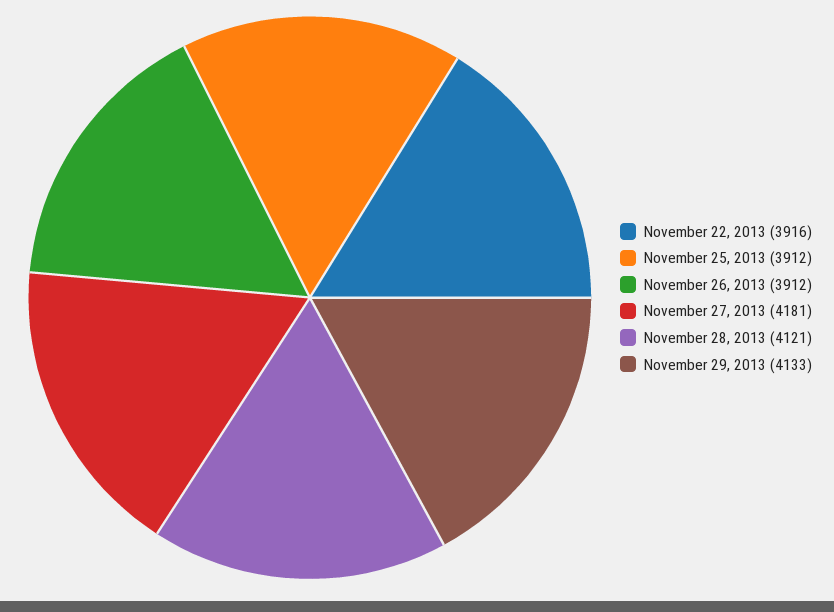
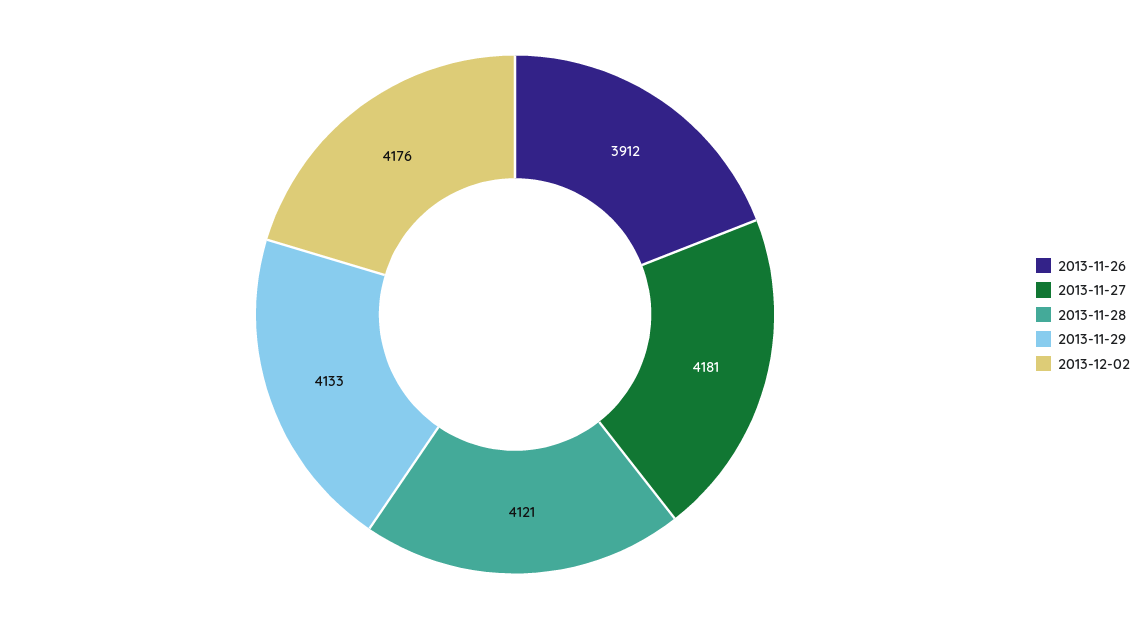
November 22, 2013: 3916 -> none
November 25, 2013: 3912 -> none
2013-12-02: none -> 4176

